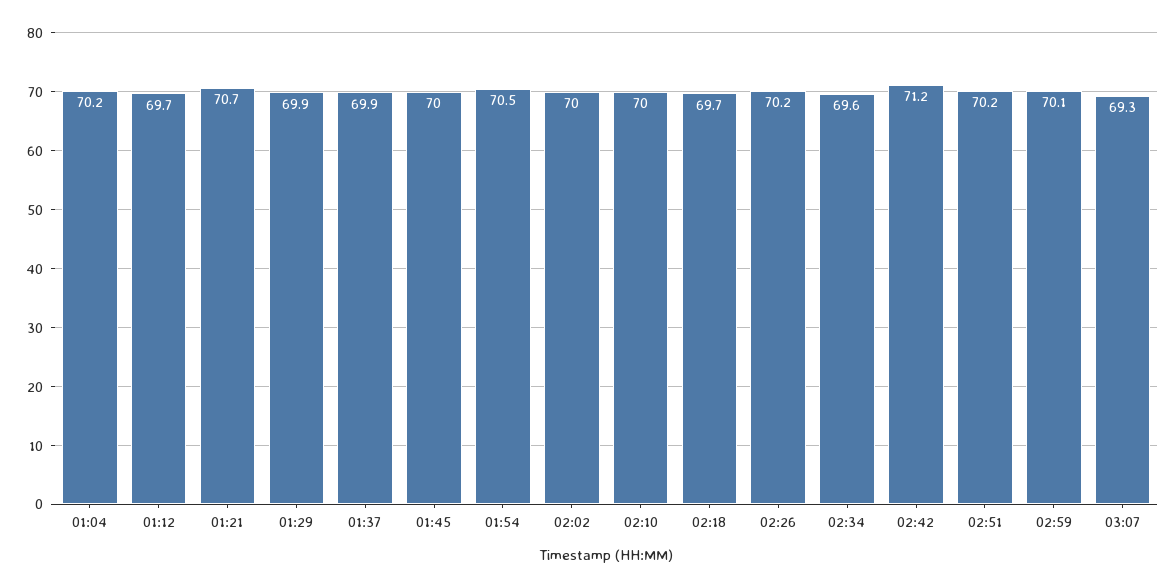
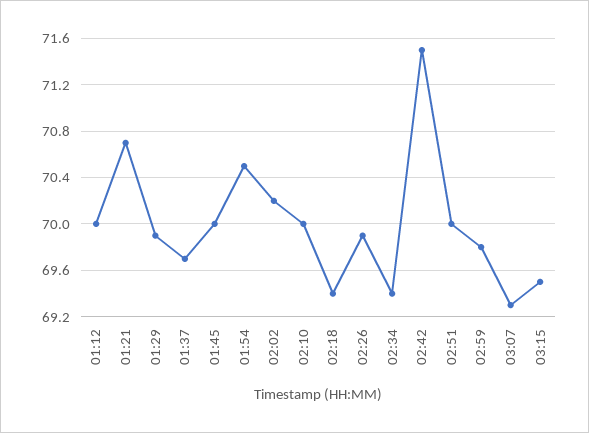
01:04: 70.2 -> none
01:12: 69.7 -> 70
01:37: 69.9 -> 69.7
02:02: 70 -> 70.2
02:18: 69.7 -> 69.4
02:26: 70.2 -> 69.9
02:34: 69.6 -> 69.4
02:42: 71.2 -> 71.5
02:51: 70.2 -> 70
02:59: 70.1 -> 69.8
03:15: none -> 69.5

